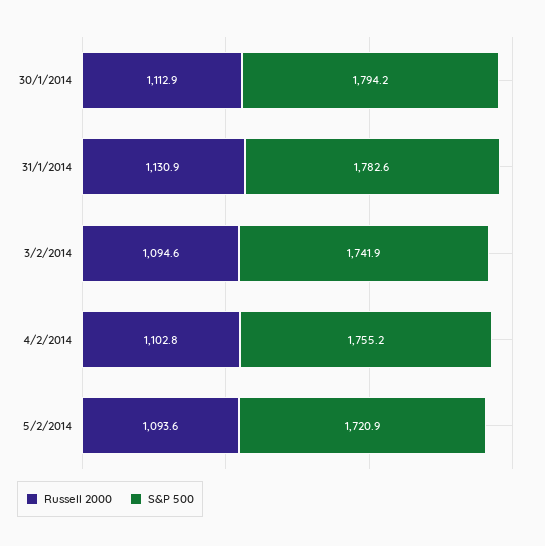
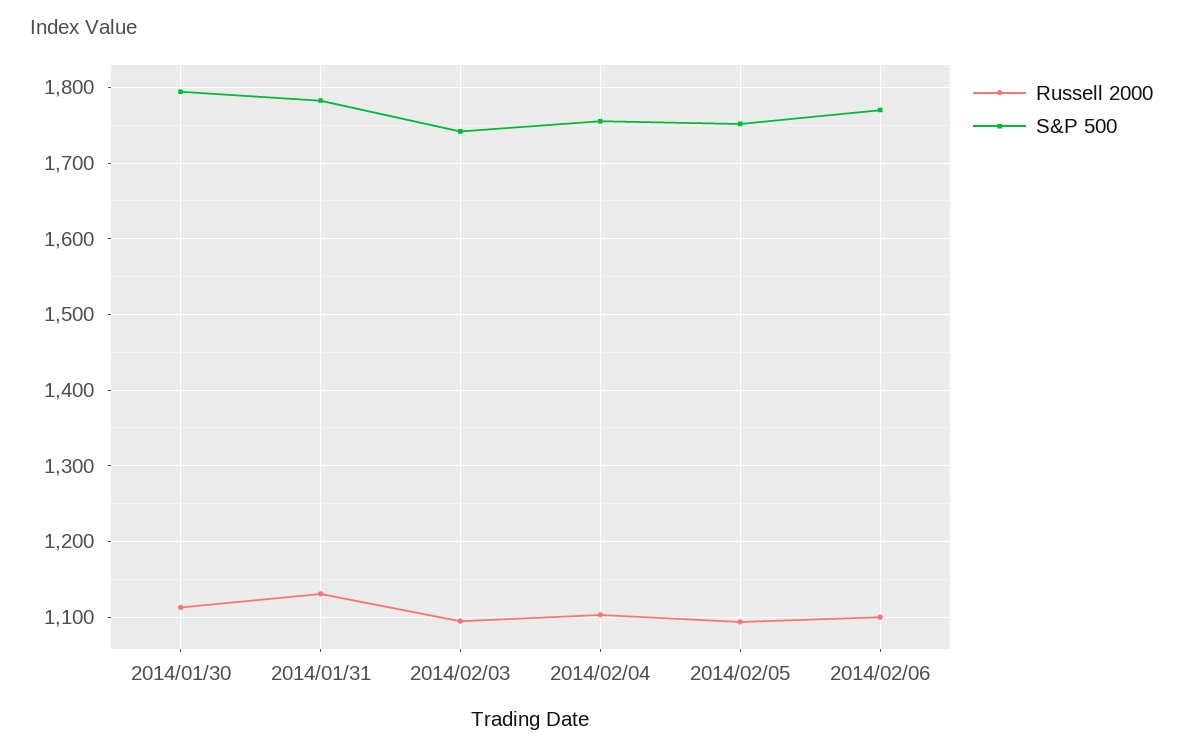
S&P 500, 5/2/2014: 1720.9 -> 1750
Russell 2000, 2014/02/06: none -> 1100
S&P 500, 2014/02/06: none -> 1770

